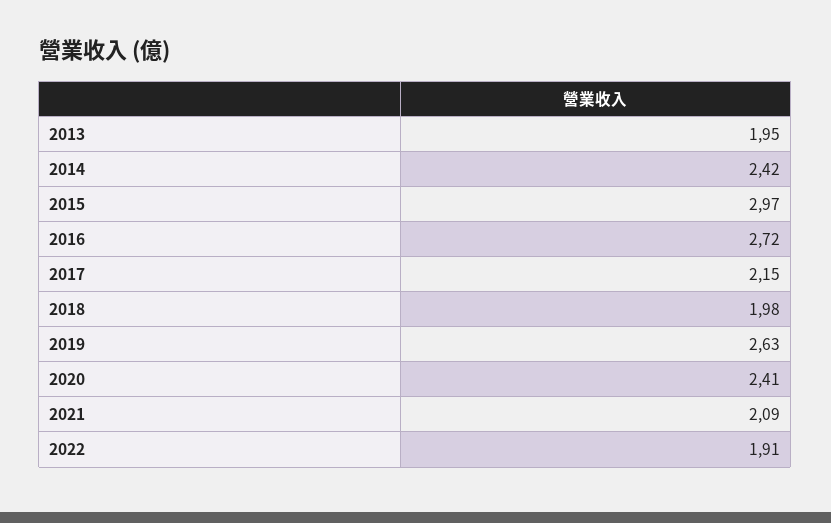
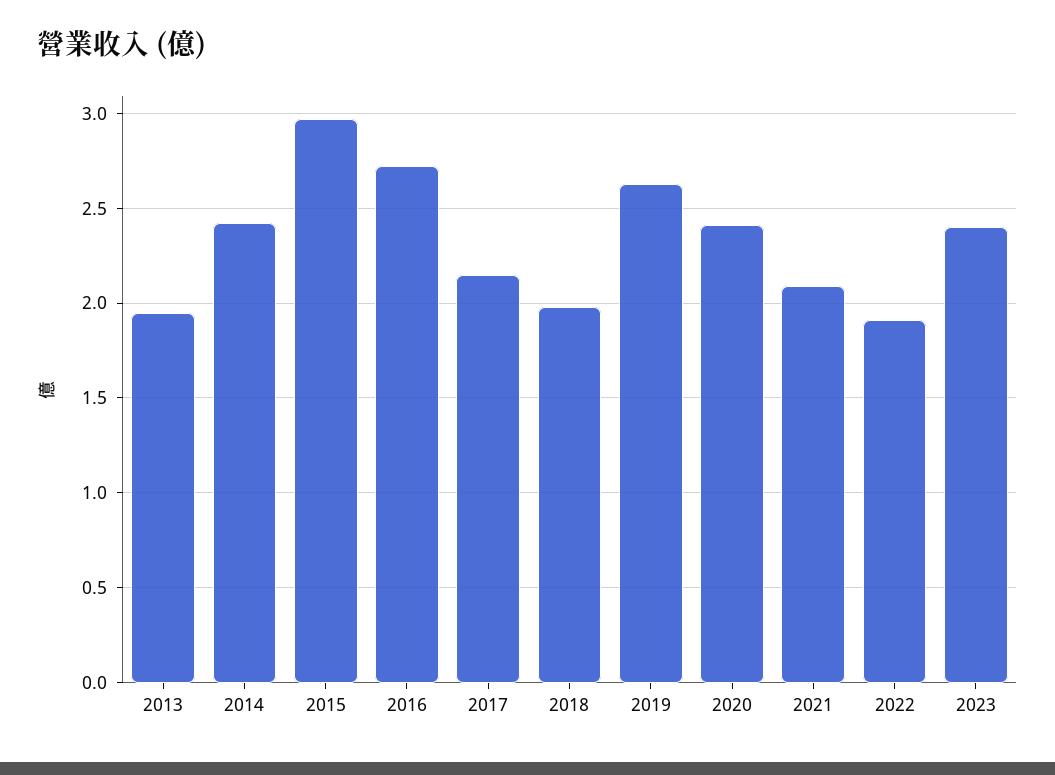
2023: none -> 2.4

